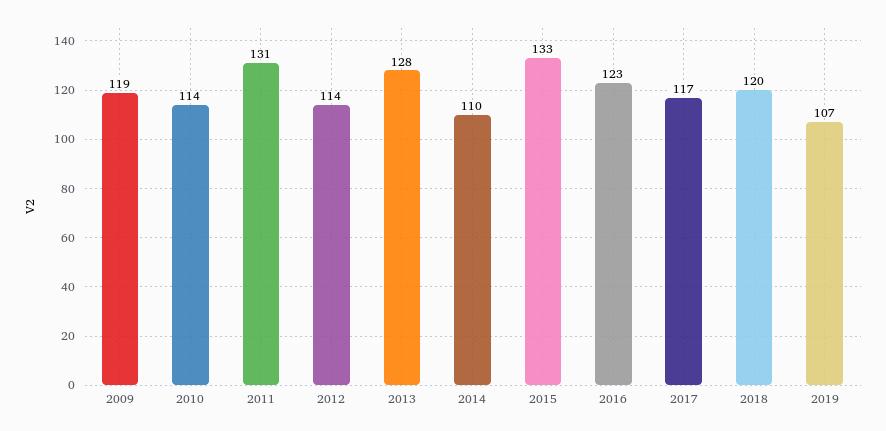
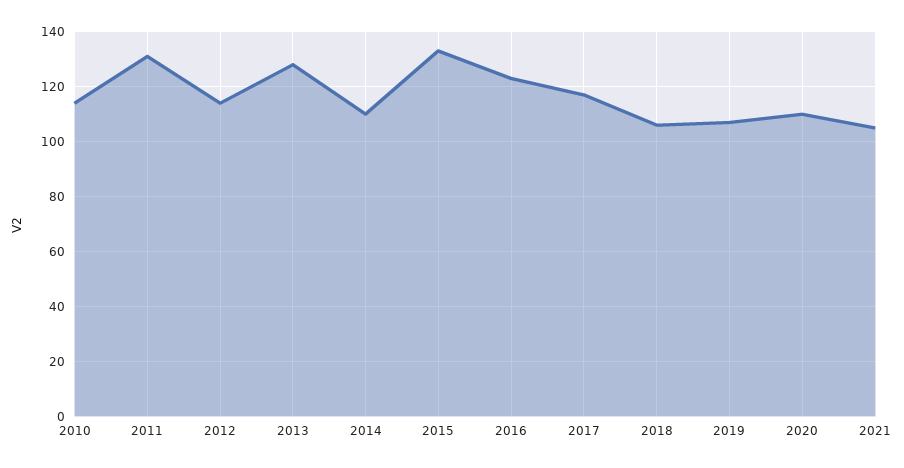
2009: 119 -> none
2018: 120 -> 105
2020: none -> 110
2021: none -> 105

